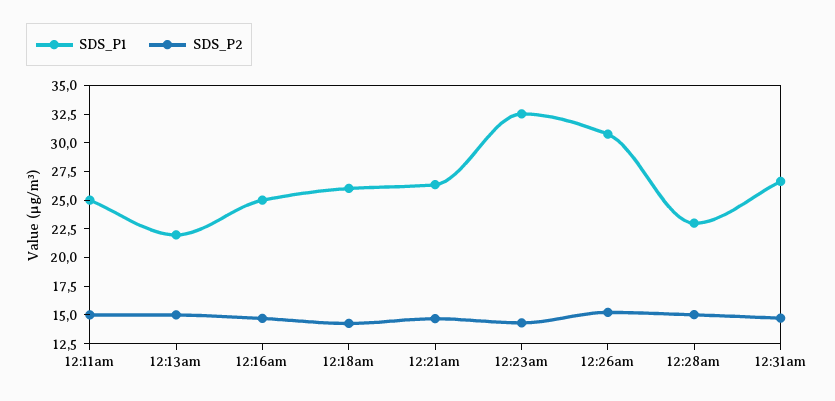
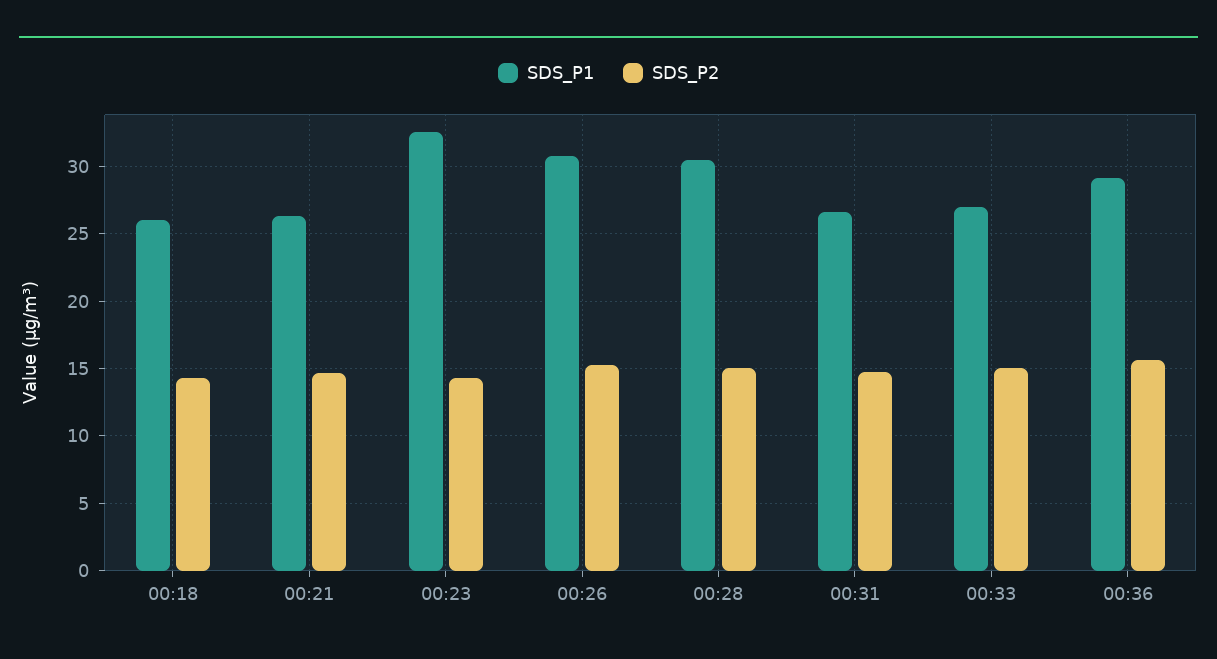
SDS_P1, 12:11am: 25 -> none
SDS_P2, 12:11am: 15 -> none
SDS_P1, 12:13am: 22.5 -> none
SDS_P2, 12:13am: 15 -> none
SDS_P1, 12:16am: 25 -> none
SDS_P2, 12:16am: 15 -> none
SDS_P1, 12:28am: 22.5 -> 30.5
SDS_P1, 00:33: none -> 27
SDS_P2, 00:33: none -> 15
SDS_P1, 00:36: none -> 29
SDS_P2, 00:36: none -> 15.5

